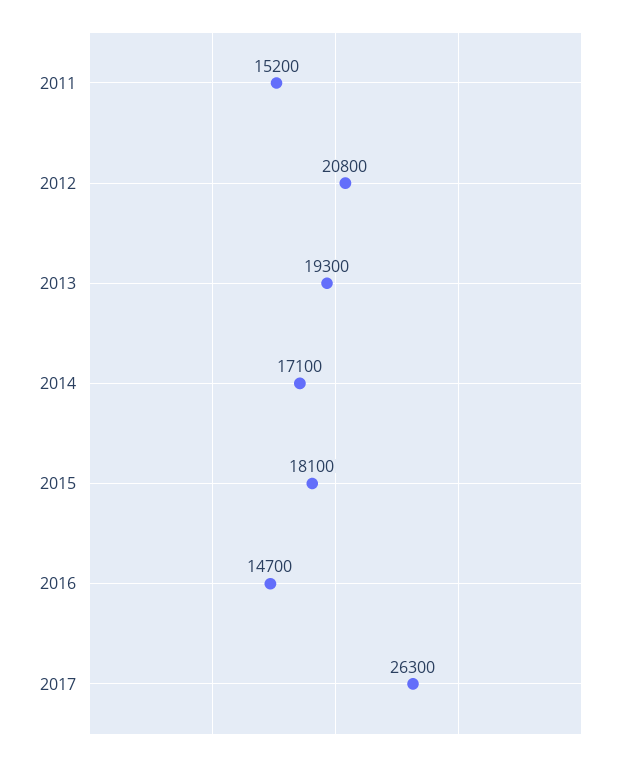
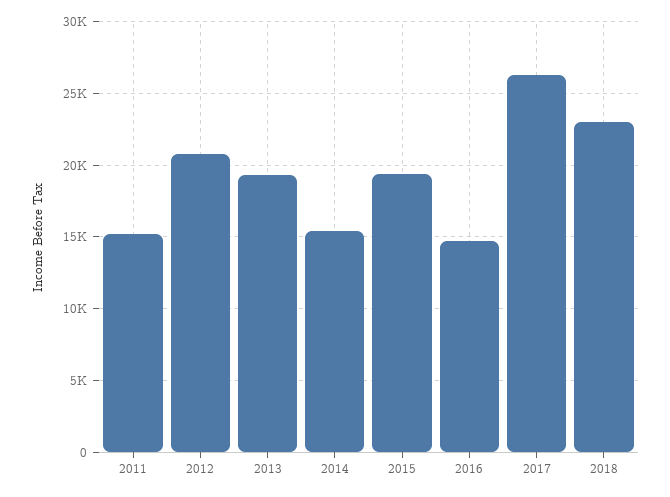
2014: 17100 -> 15500
2015: 18100 -> 19500
2018: none -> 23000

